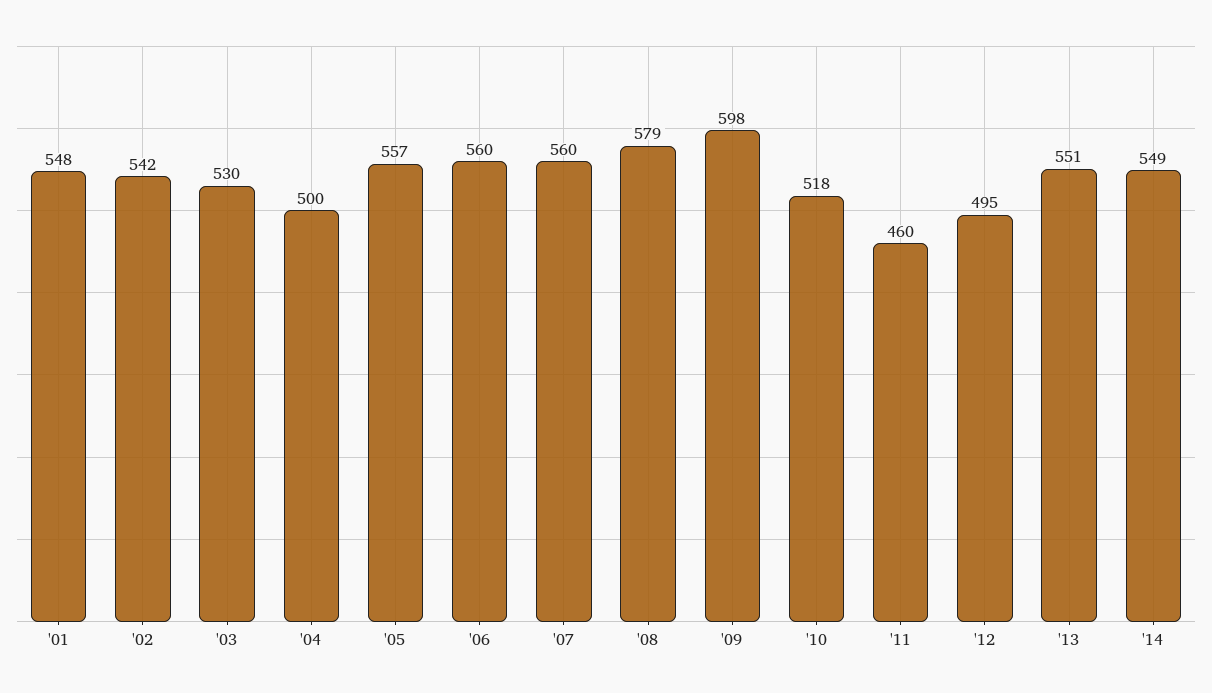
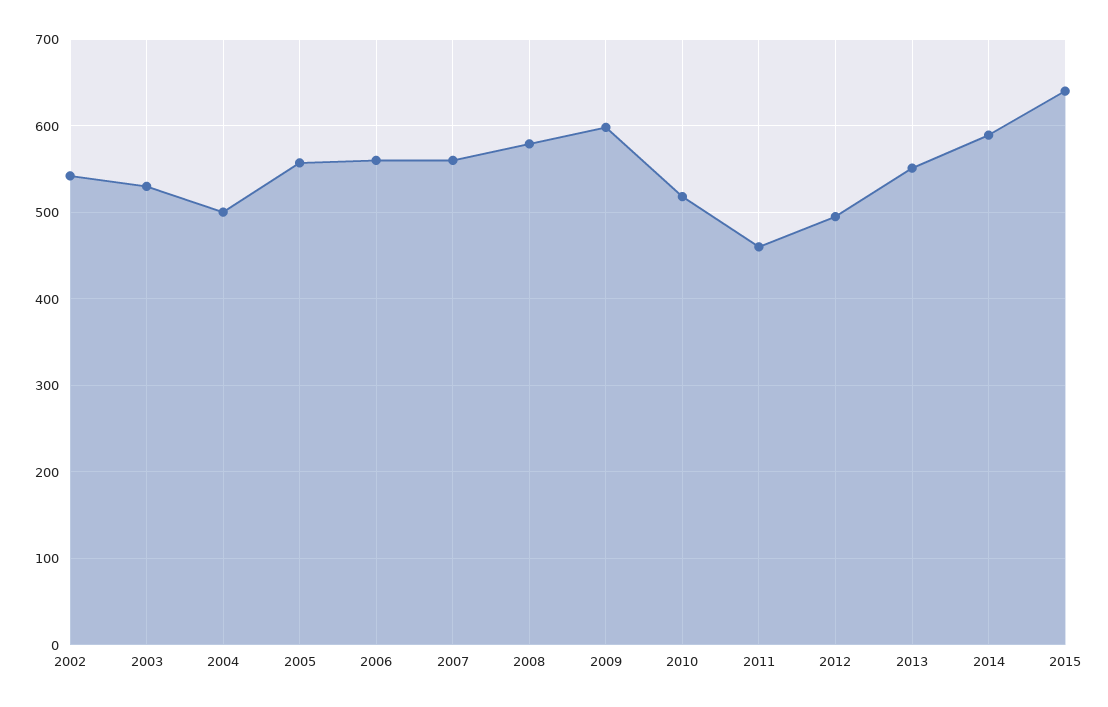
'01: 548 -> none
'14: 549 -> 590
2015: none -> 640

